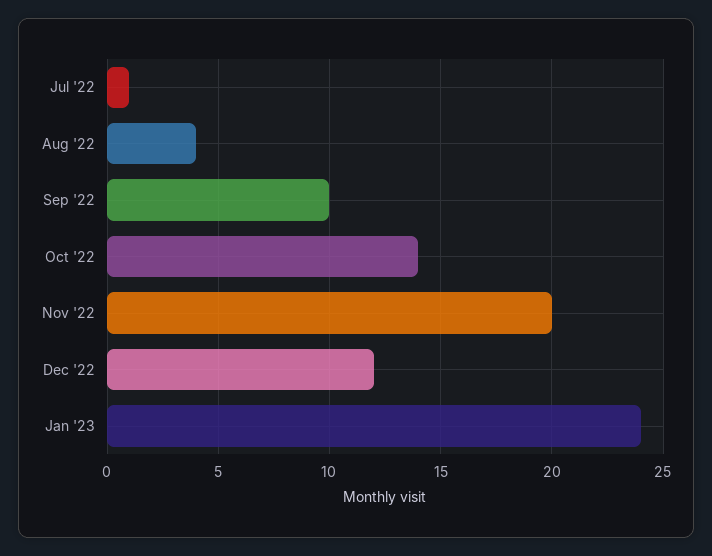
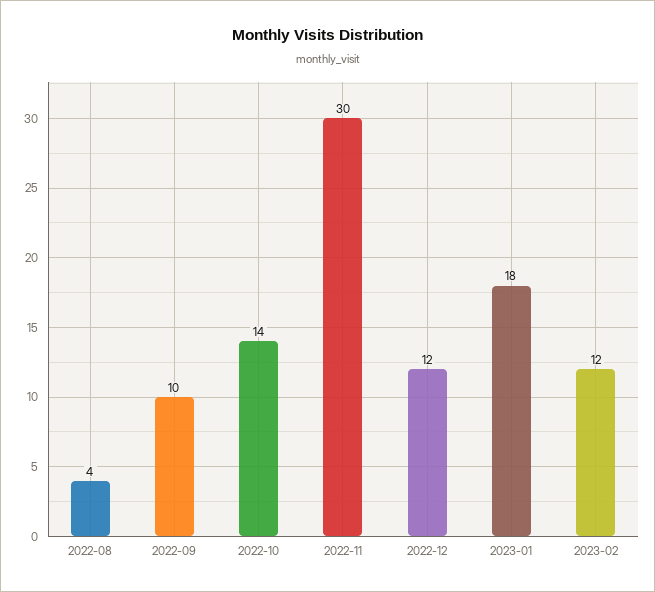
Jul '22: 1 -> none
Nov '22: 20 -> 30
Jan '23: 24 -> 18
2023-02: none -> 12

